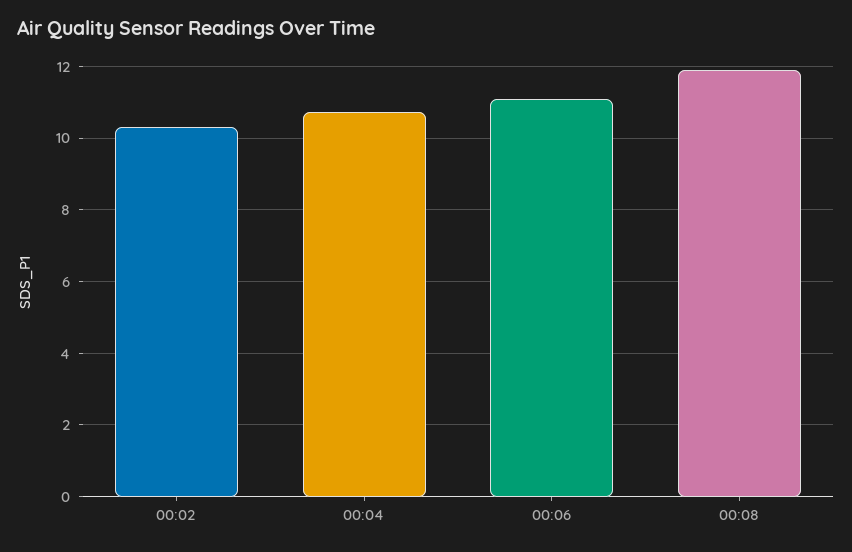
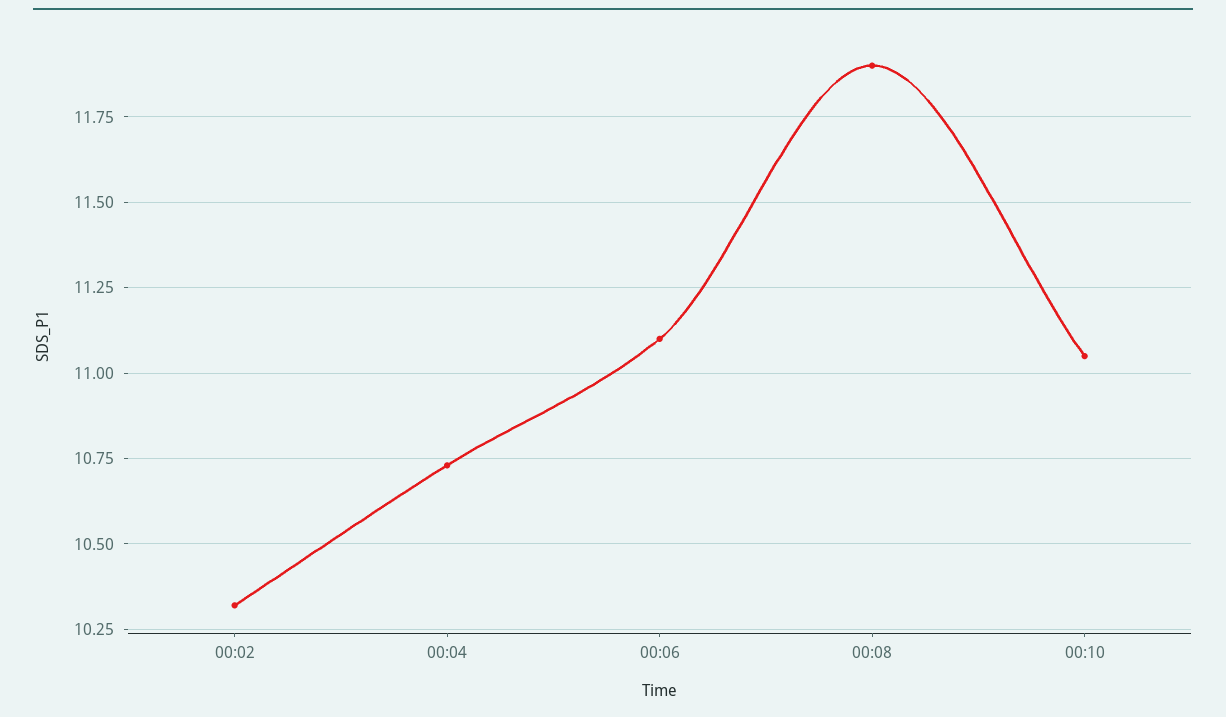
00:10: none -> 11.05

